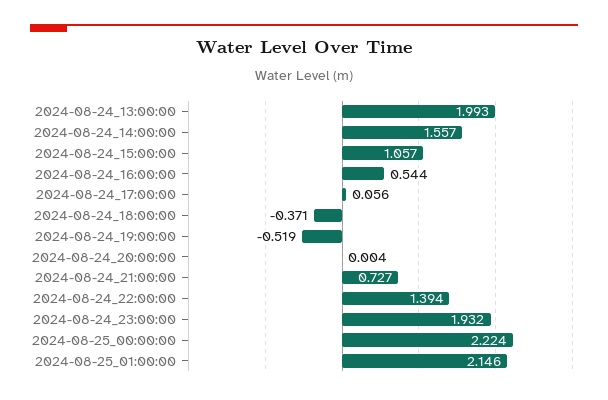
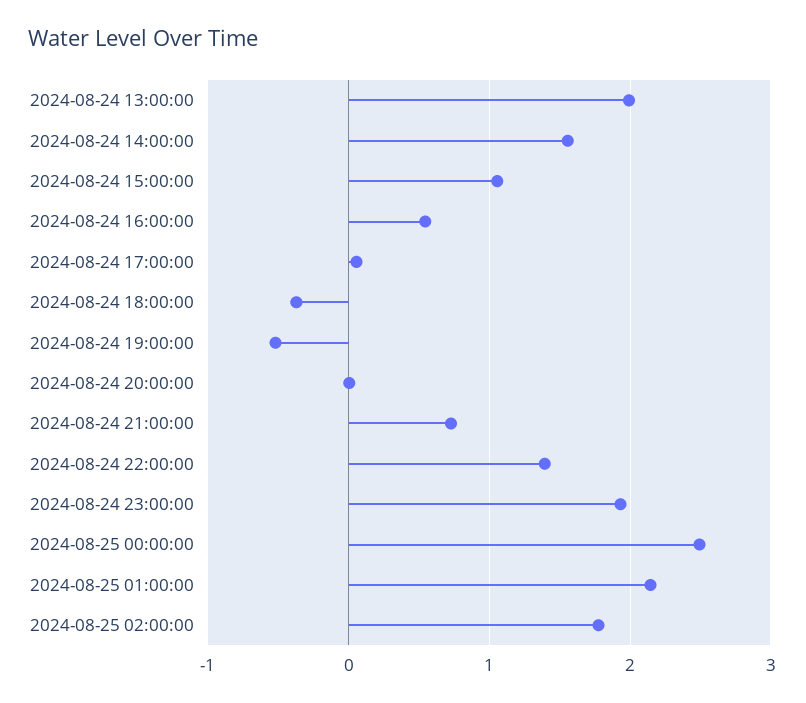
2024-08-25_00:00:00: 2.224 -> 2.5
2024-08-25 02:00:00: none -> 1.8

